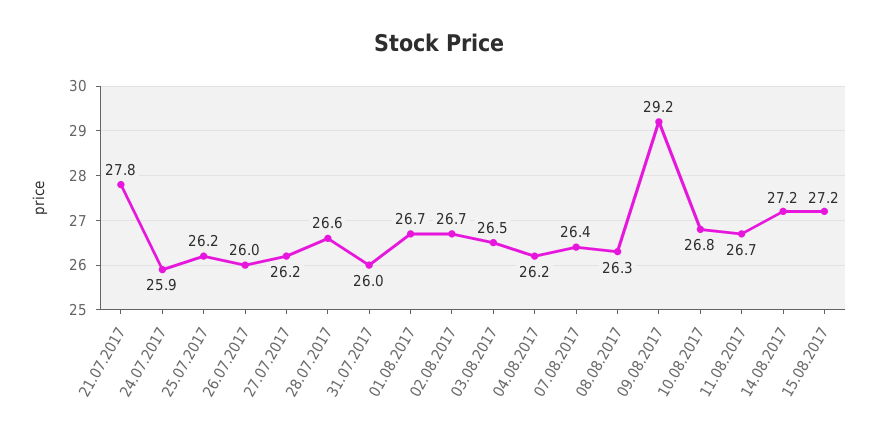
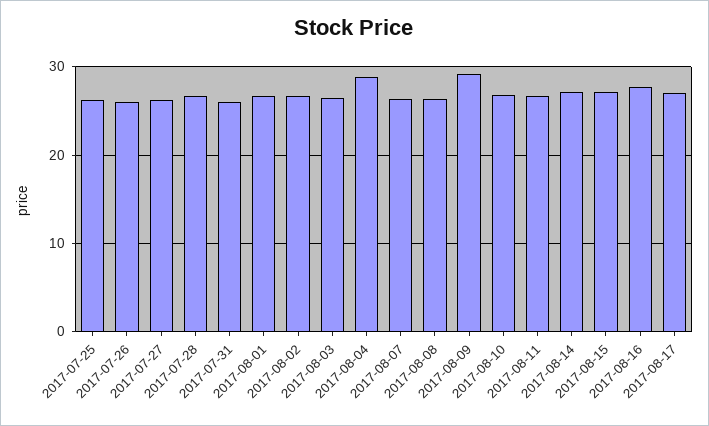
21.07.2017: 27.8 -> none
24.07.2017: 25.9 -> none
04.08.2017: 26.2 -> 29
2017-08-16: none -> 28
2017-08-17: none -> 27

